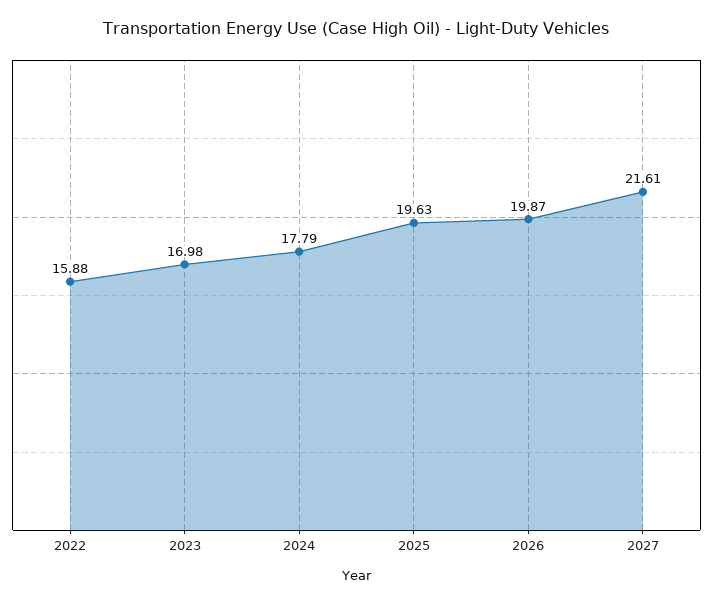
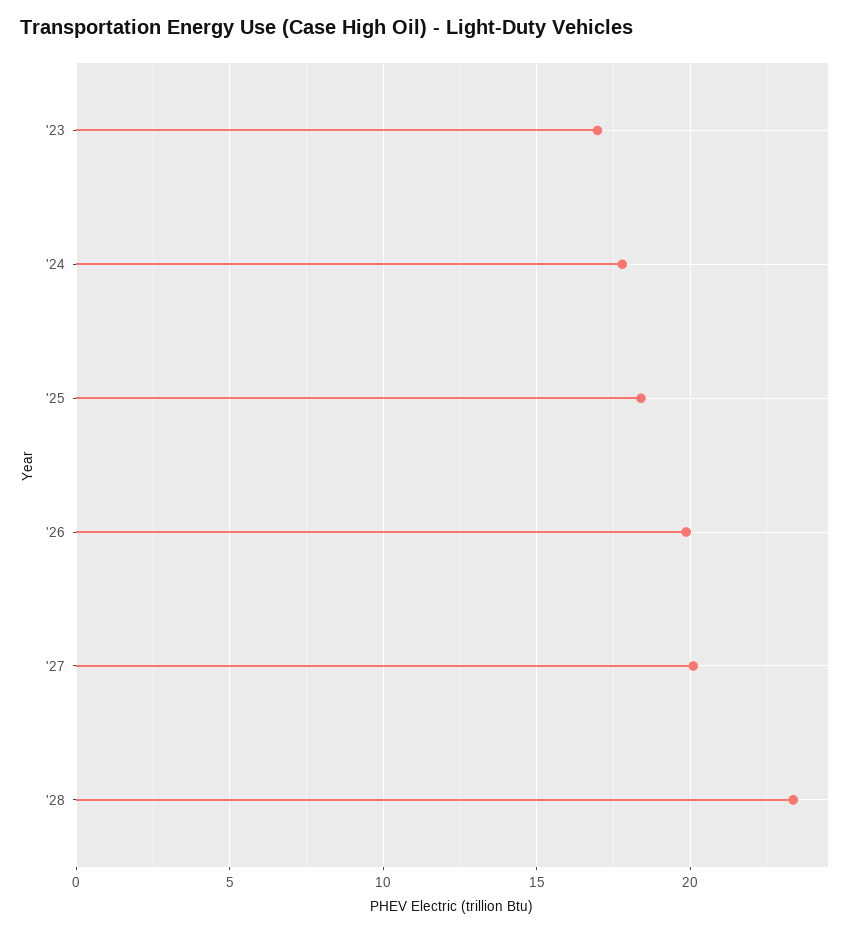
2022: 15.88 -> none
2025: 19.63 -> 18.5
2027: 21.61 -> 20
'28: none -> 23.5

